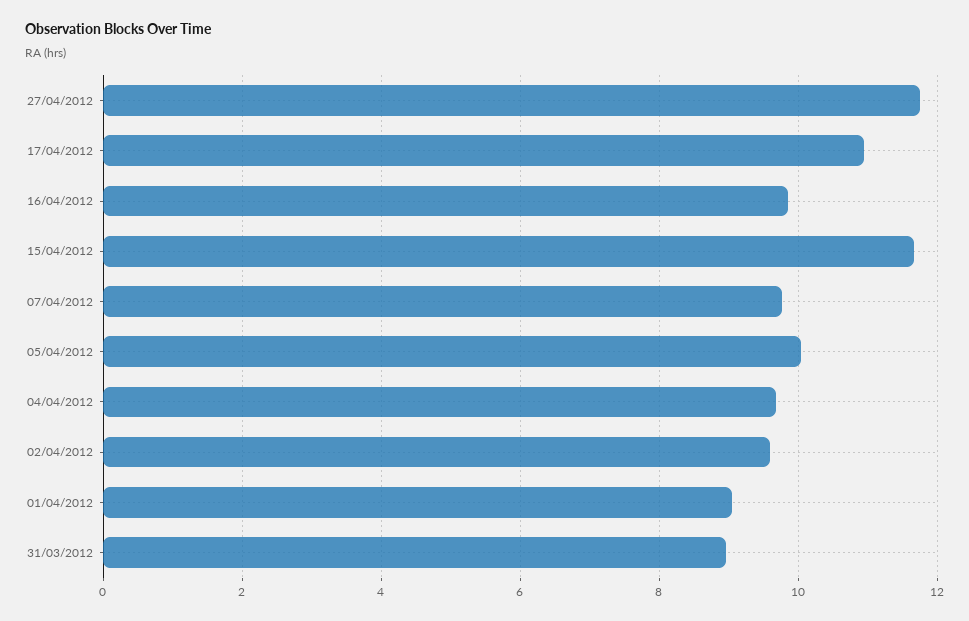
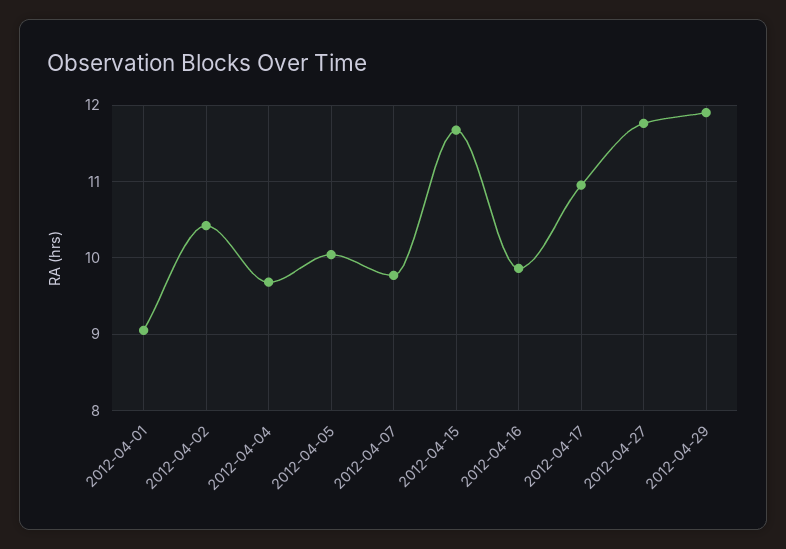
02/04/2012: 9.6 -> 10.4
31/03/2012: 9 -> none
2012-04-29: none -> 11.9

